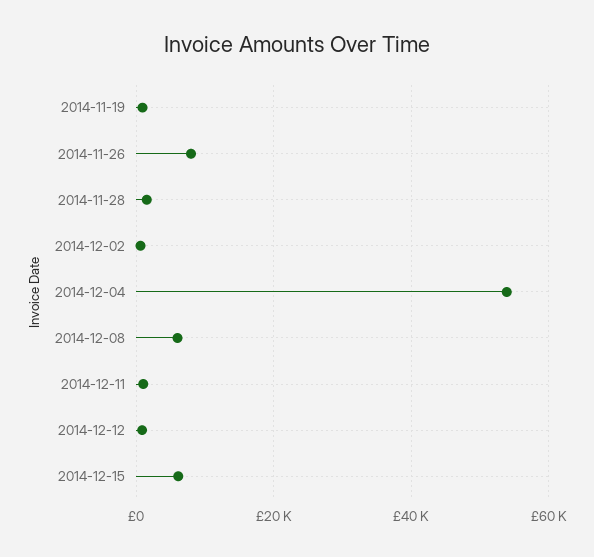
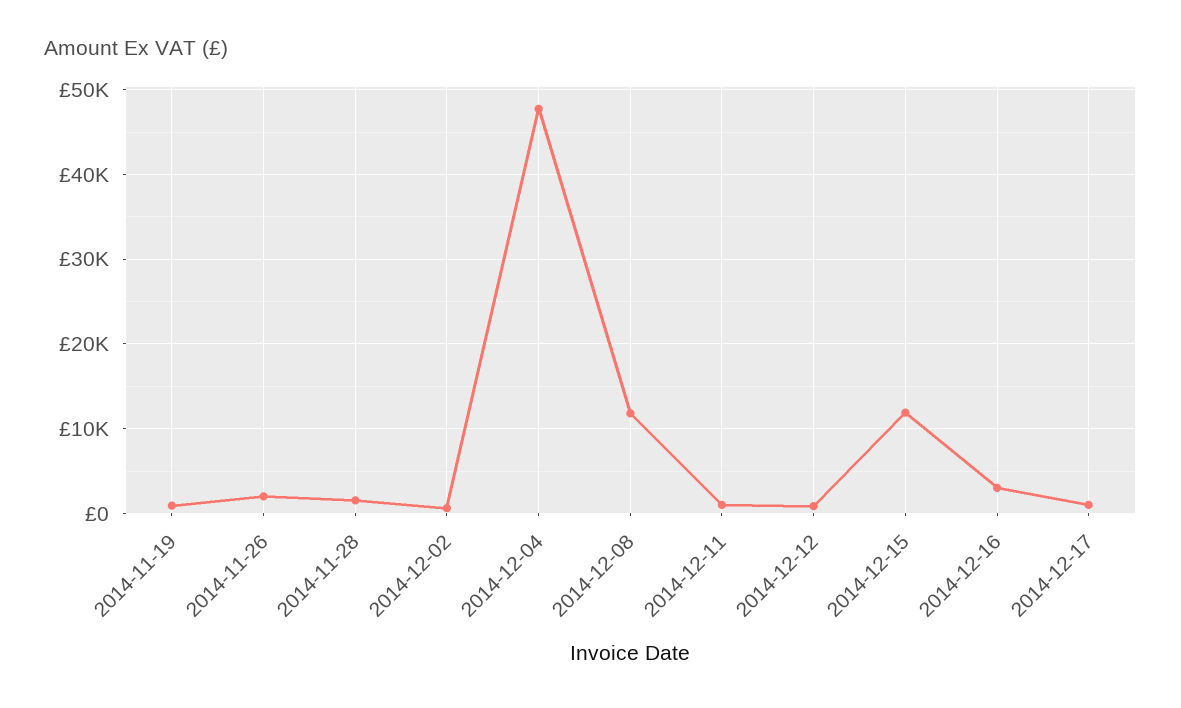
2014-11-26: 8000 -> 2000
2014-12-04: 54000 -> 48000
2014-12-08: 6000 -> 12000
2014-12-15: 6000 -> 12000
2014-12-16: none -> 3000
2014-12-17: none -> 1000

